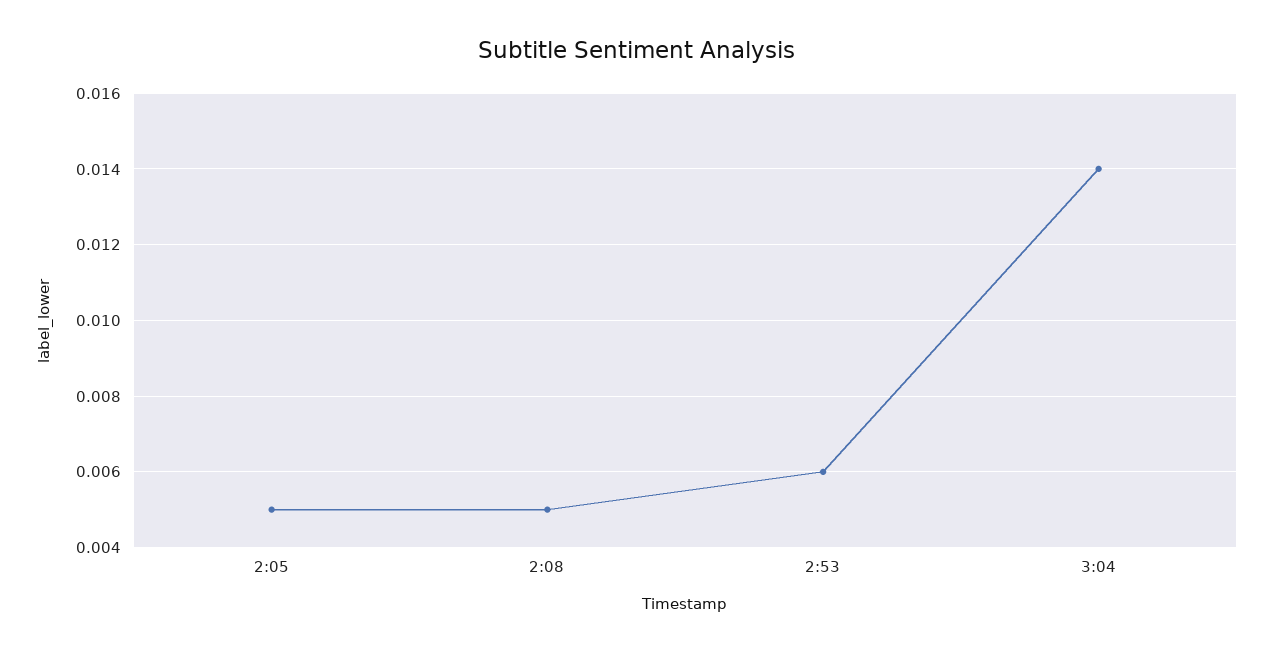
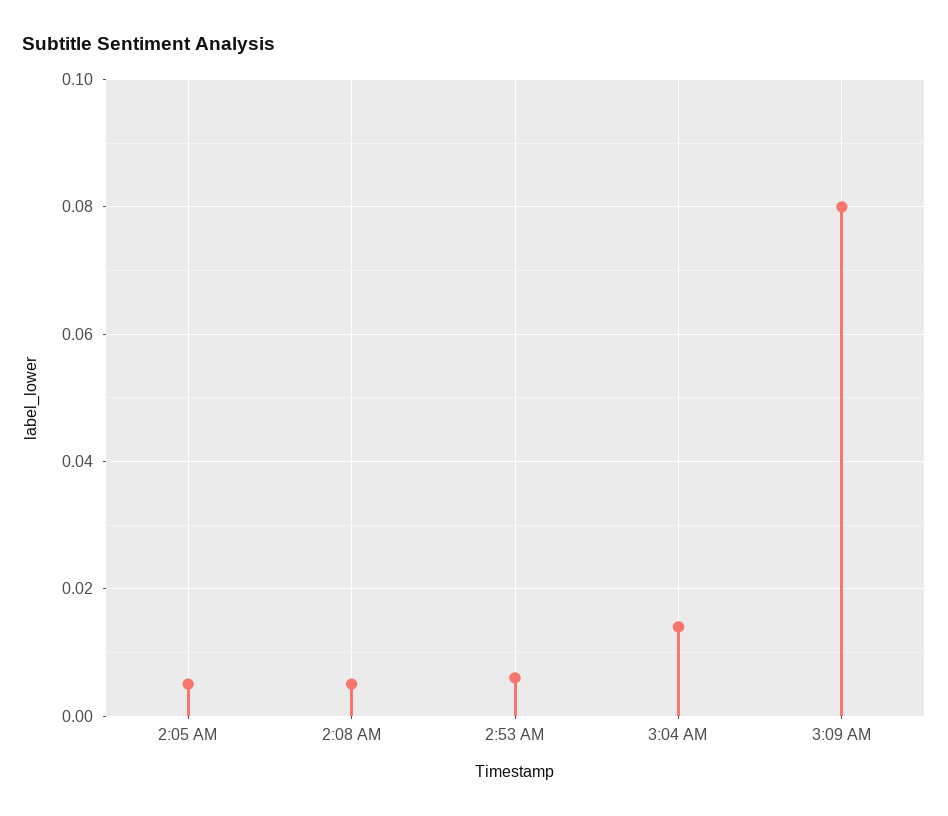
3:09 AM: none -> 0.08

